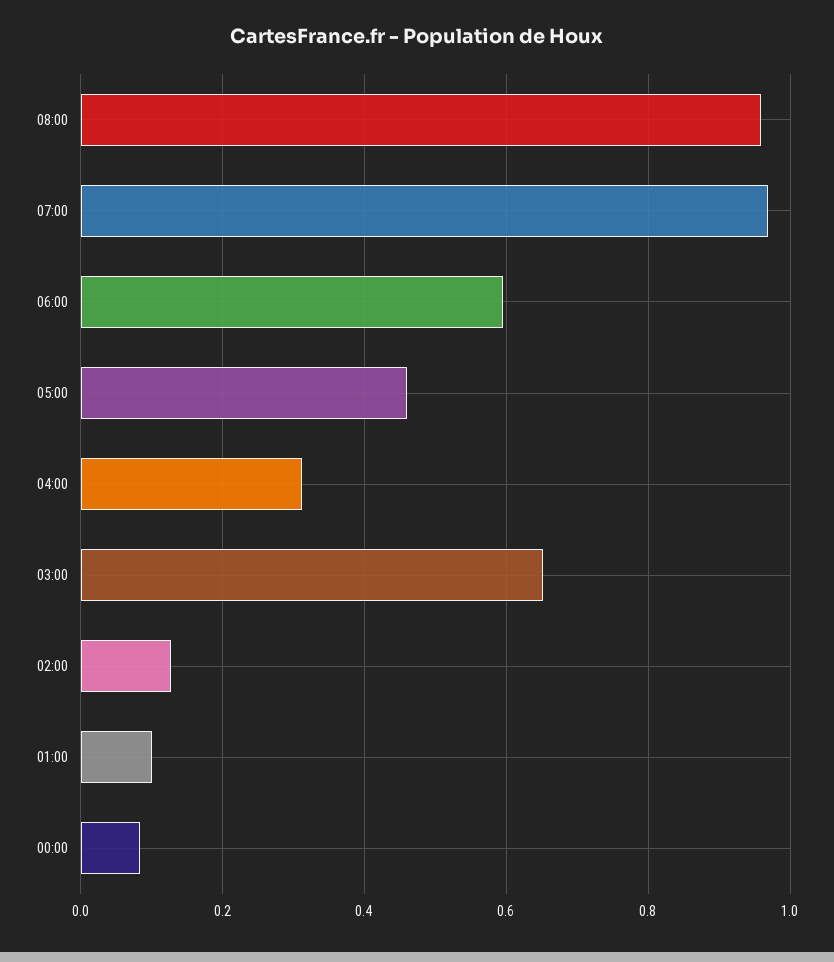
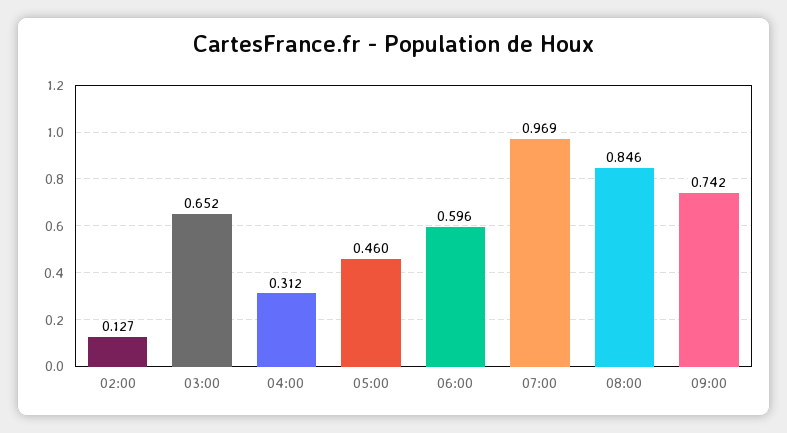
08:00: 0.96 -> 0.846
01:00: 0.1 -> none
00:00: 0.08 -> none
09:00: none -> 0.742

